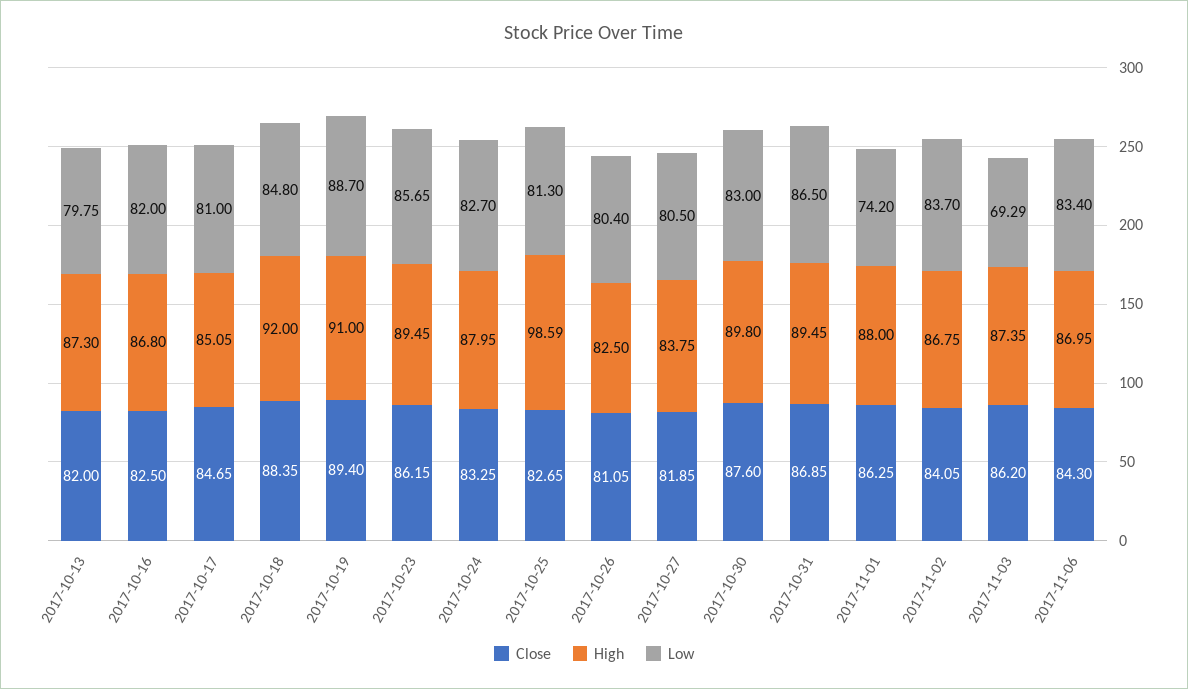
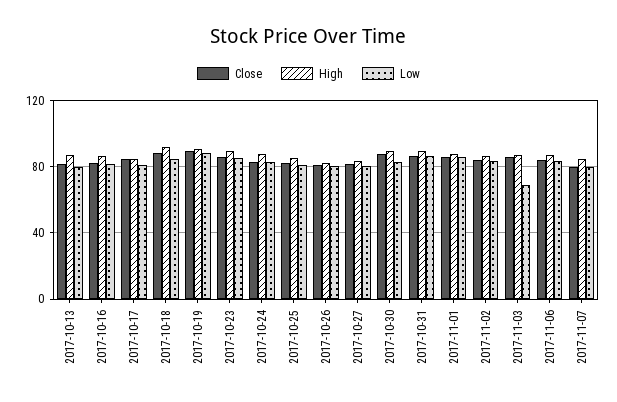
High, 2017-10-25: 98.59 -> 85
Low, 2017-11-01: 74.2 -> 85
Close, 2017-11-07: none -> 80
High, 2017-11-07: none -> 85
Low, 2017-11-07: none -> 80

